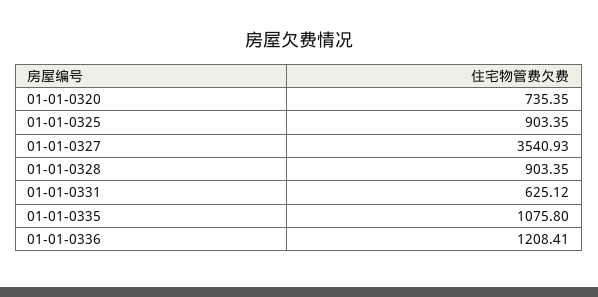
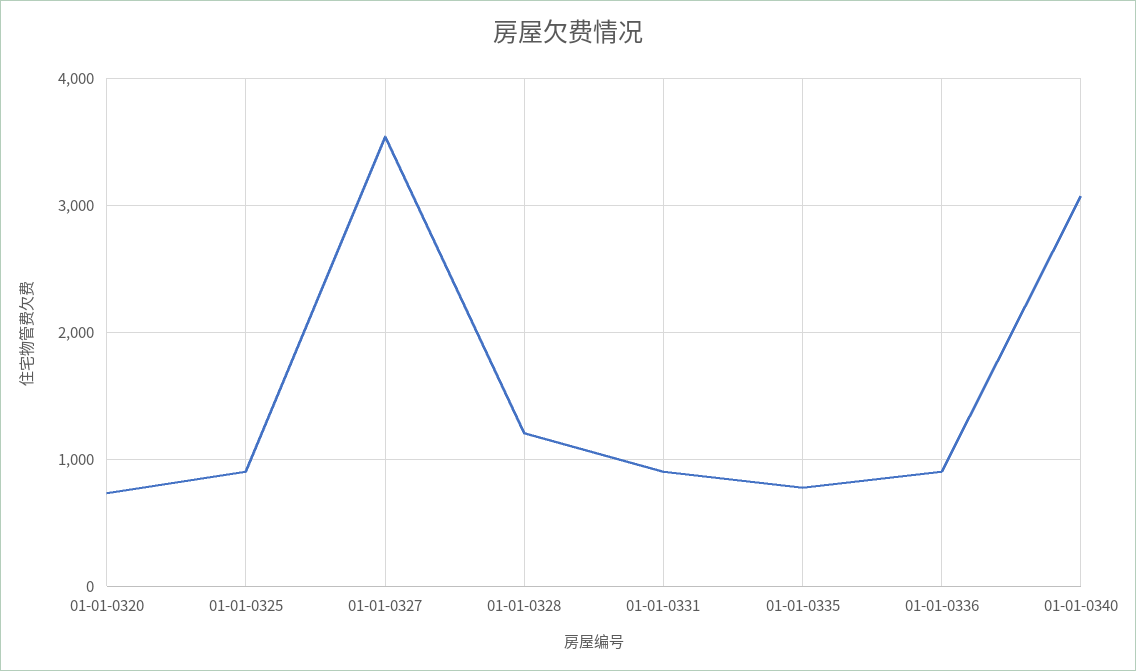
01-01-0328: 903.35 -> 1200
01-01-0331: 625.12 -> 900
01-01-0335: 1075.8 -> 800
01-01-0336: 1208.41 -> 900
01-01-0340: none -> 3100

